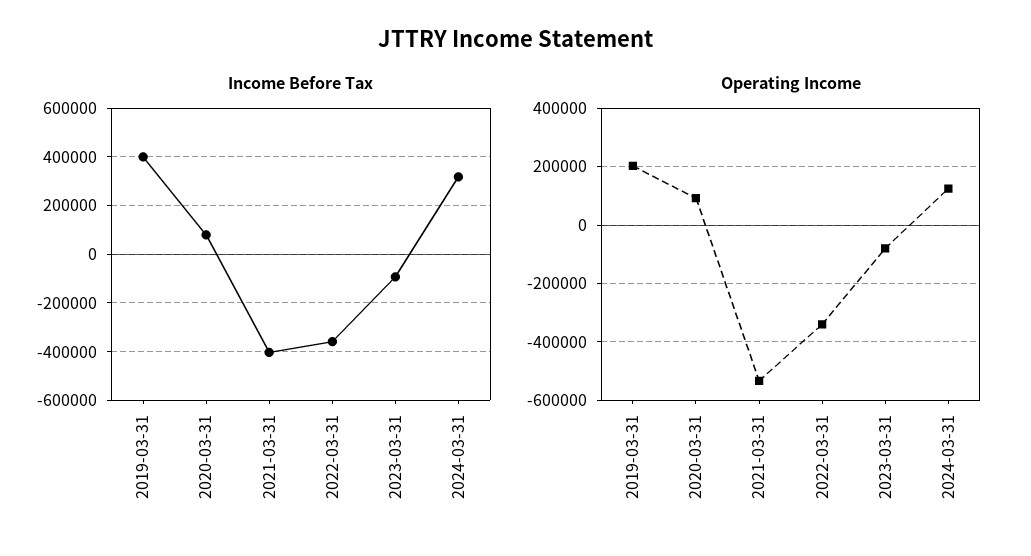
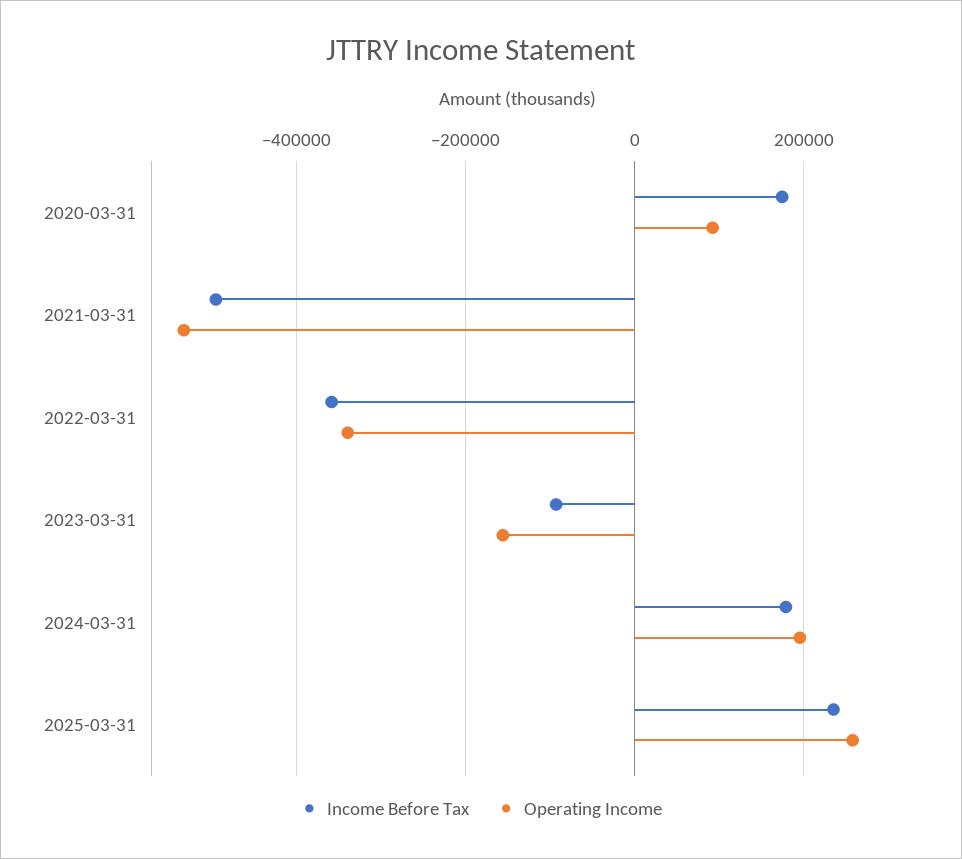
Income Before Tax, 2019-03-31: 400000 -> none
Income Before Tax, 2020-03-31: 75000 -> 180000
Income Before Tax, 2021-03-31: -400000 -> -500000
Income Before Tax, 2024-03-31: 325000 -> 180000
Operating Income, 2019-03-31: 200000 -> none
Operating Income, 2023-03-31: -75000 -> -160000
Operating Income, 2024-03-31: 125000 -> 200000
Income Before Tax, 2025-03-31: none -> 240000
Operating Income, 2025-03-31: none -> 260000

